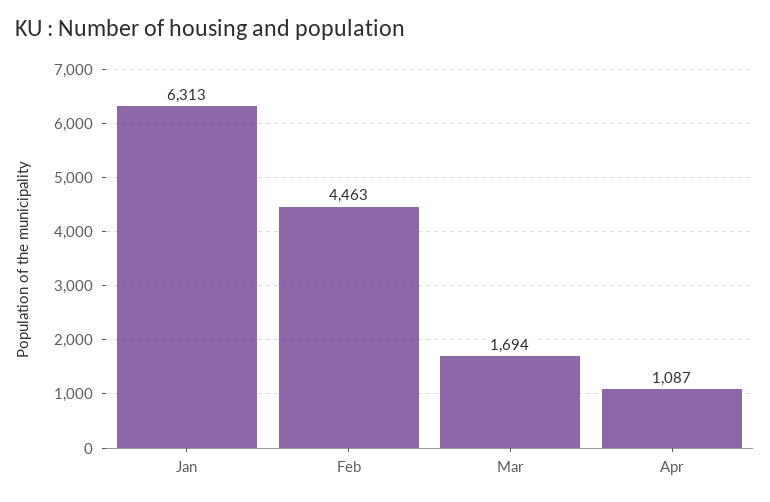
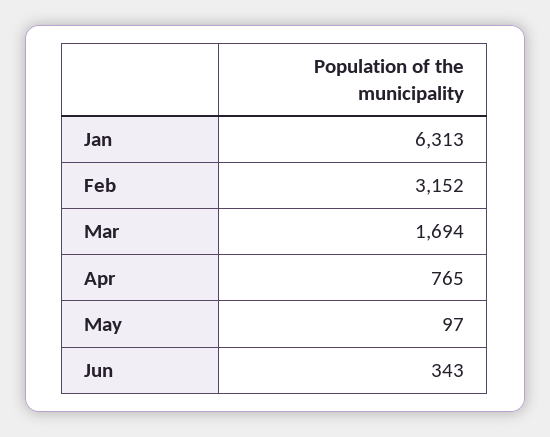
Feb: 4463 -> 3152
Apr: 1087 -> 765
May: none -> 97
Jun: none -> 343

